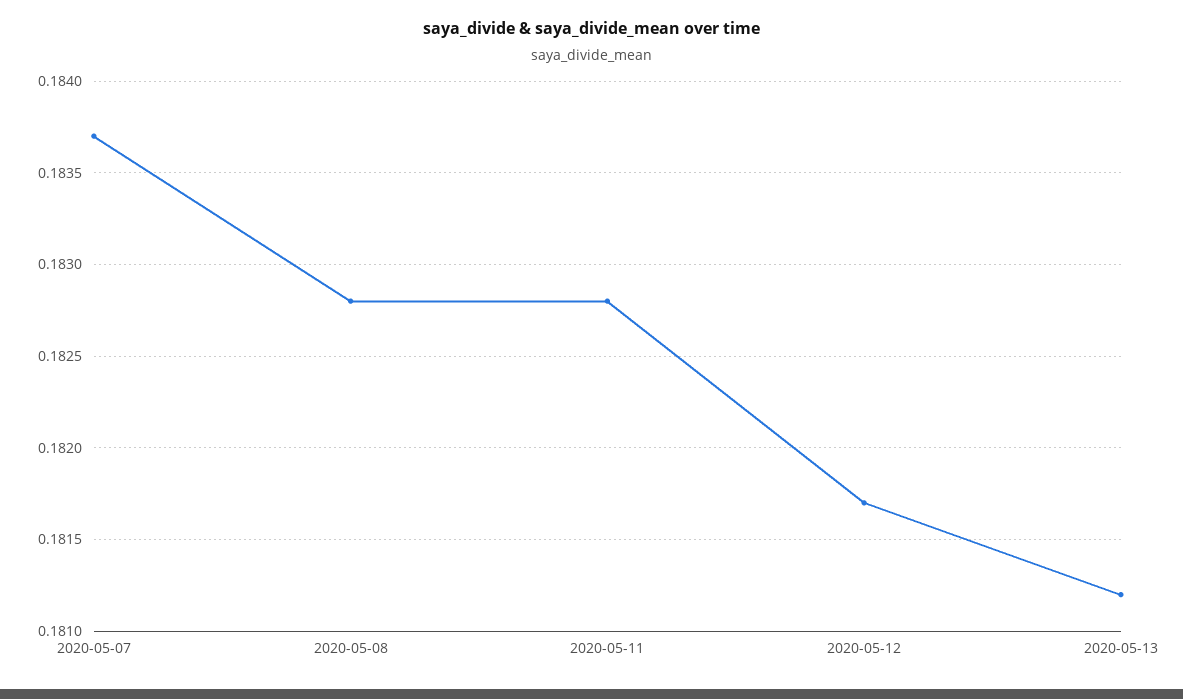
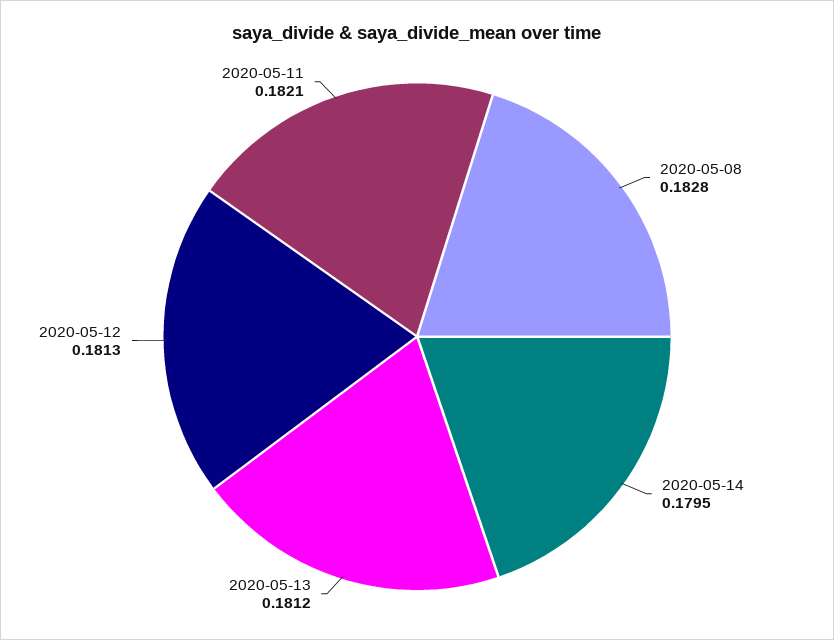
2020-05-07: 0.1837 -> none
2020-05-11: 0.1828 -> 0.1821
2020-05-12: 0.1817 -> 0.1813
2020-05-14: none -> 0.1795

